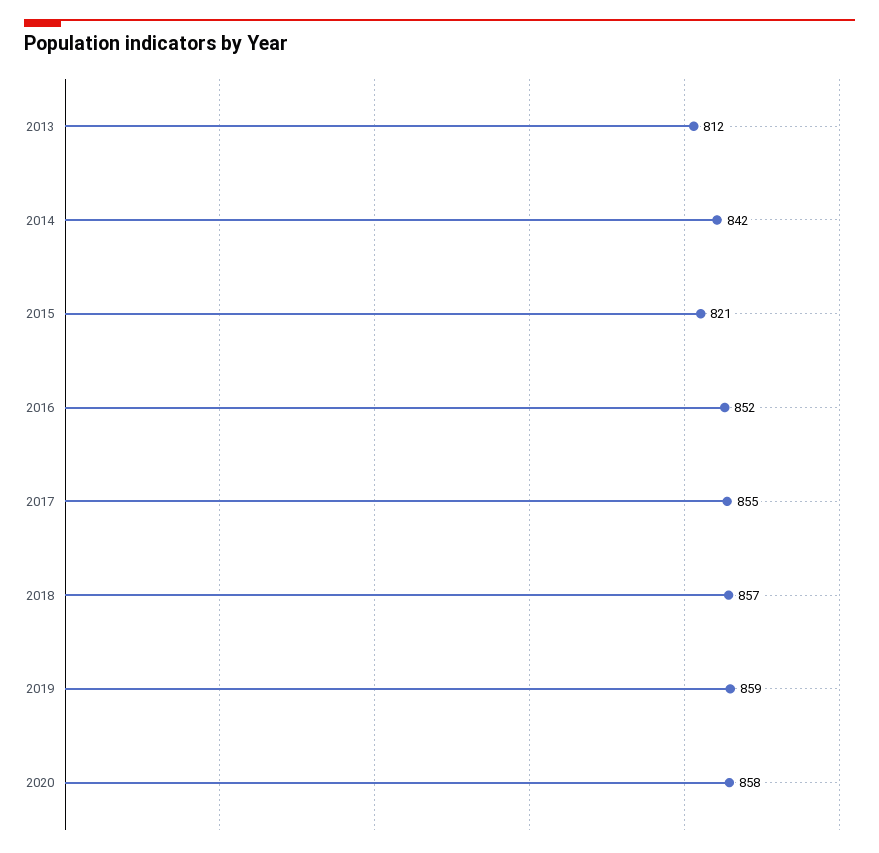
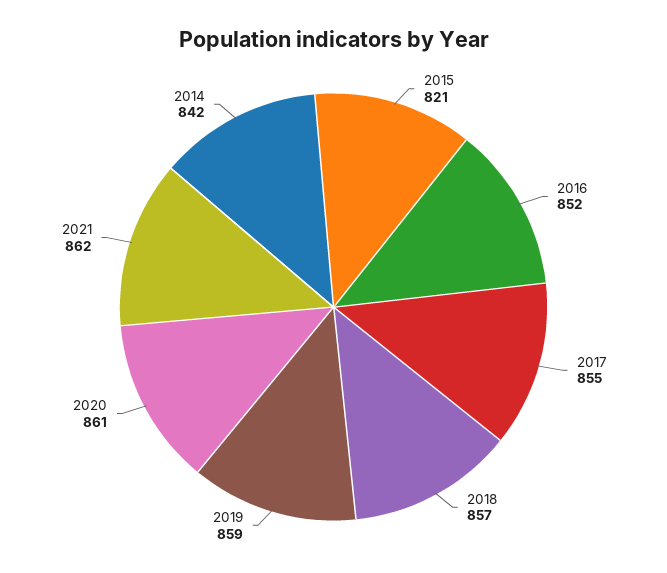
2013: 812 -> none
2020: 858 -> 861
2021: none -> 862

